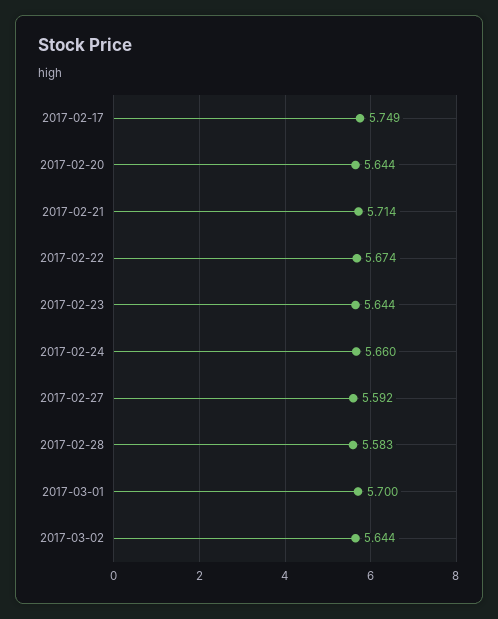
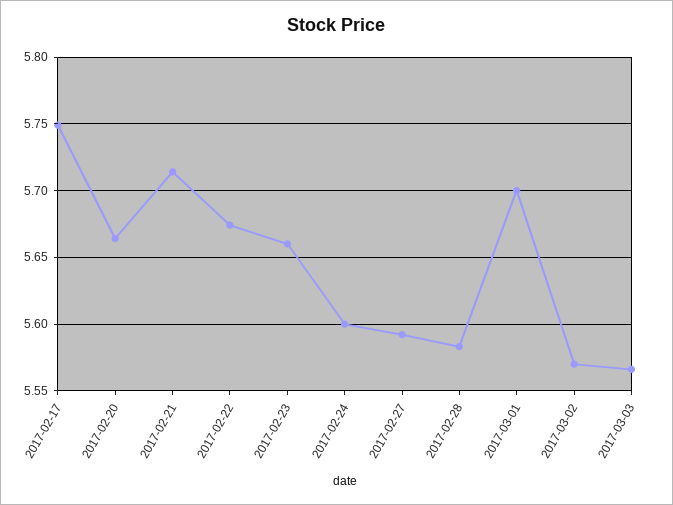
2017-02-20: 5.644 -> 5.665
2017-02-23: 5.644 -> 5.66
2017-02-24: 5.66 -> 5.6
2017-03-02: 5.644 -> 5.57
2017-03-03: none -> 5.565

